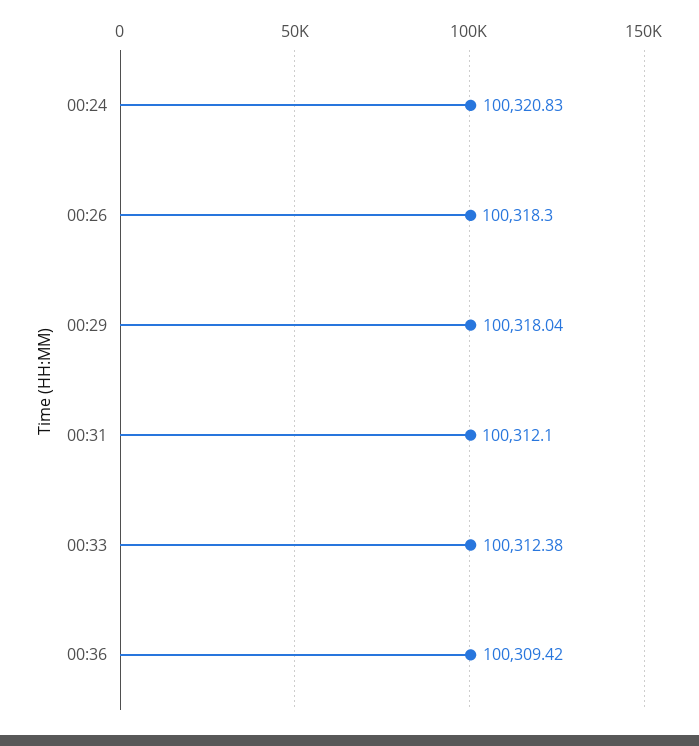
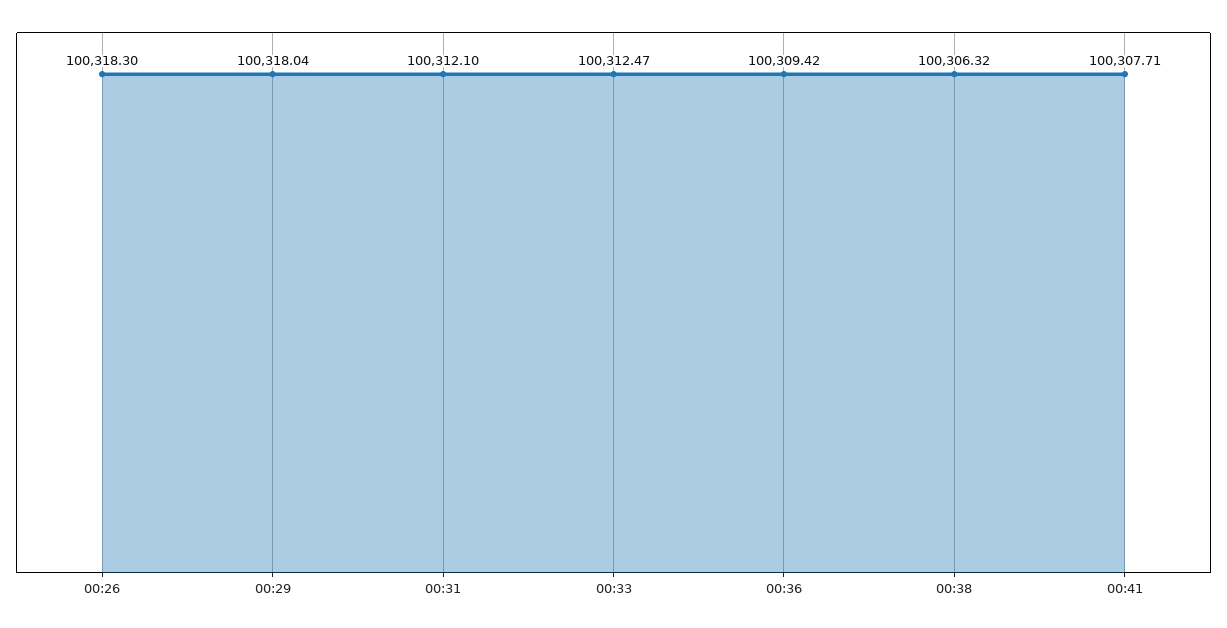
00:24: 100320.83 -> none
00:33: 100312.38 -> 100312.47
00:38: none -> 100306.32
00:41: none -> 100307.71

